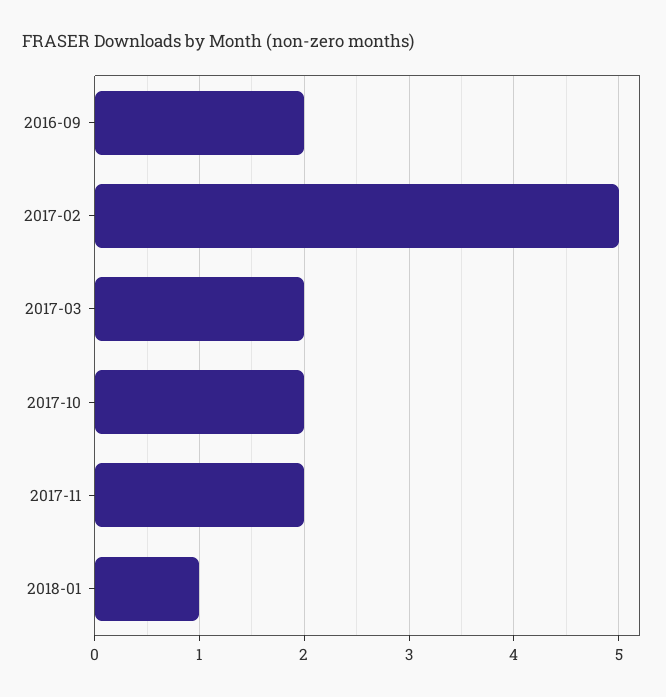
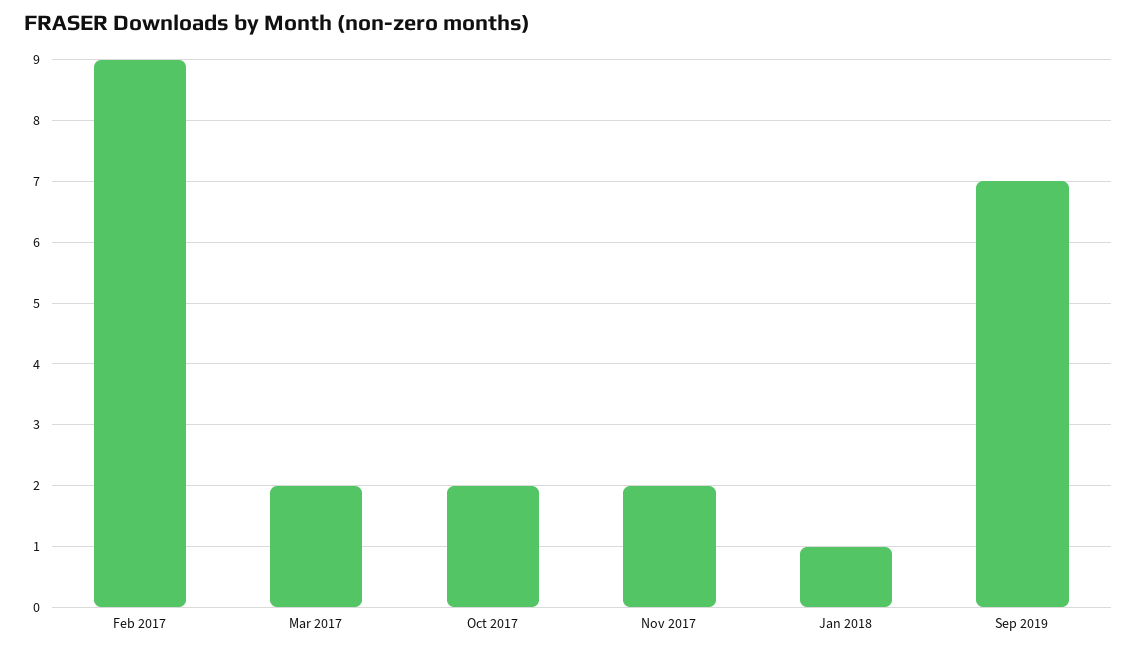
2016-09: 2 -> none
2017-02: 5 -> 9
Sep 2019: none -> 7

